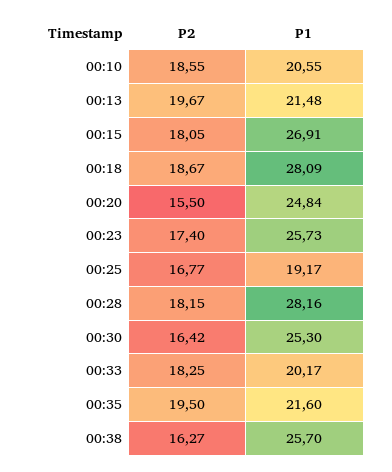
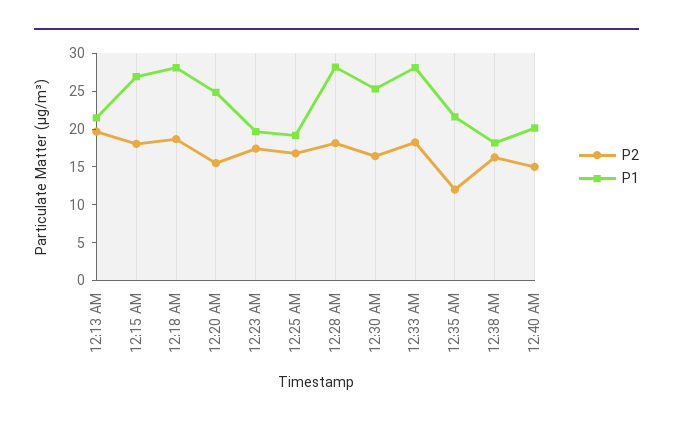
P2, 00:10: 18.55 -> none
P1, 00:10: 20.55 -> none
P1, 00:23: 25.73 -> 20
P1, 00:33: 20.17 -> 27.5
P2, 00:35: 19.5 -> 12.5
P1, 00:38: 25.7 -> 17.5
P2, 12:40 AM: none -> 15
P1, 12:40 AM: none -> 20

